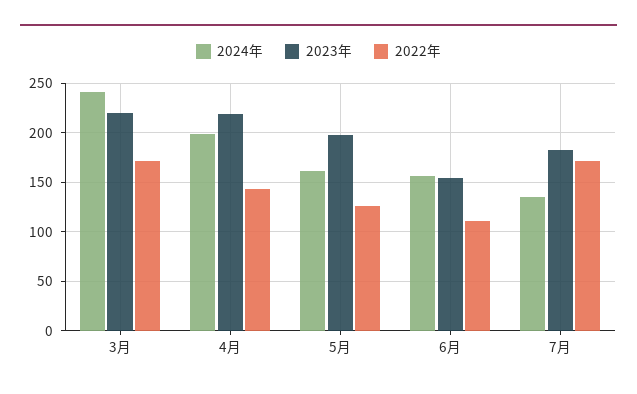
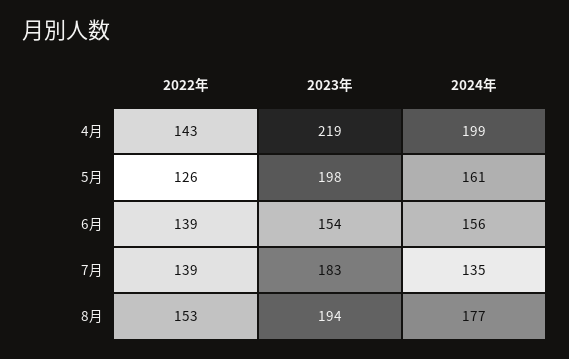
2024年, 3月: 240 -> none
2023年, 3月: 220 -> none
2022年, 3月: 170 -> none
2022年, 6月: 110 -> 139
2022年, 7月: 170 -> 139
2022年, 8月: none -> 153
2023年, 8月: none -> 194
2024年, 8月: none -> 177

